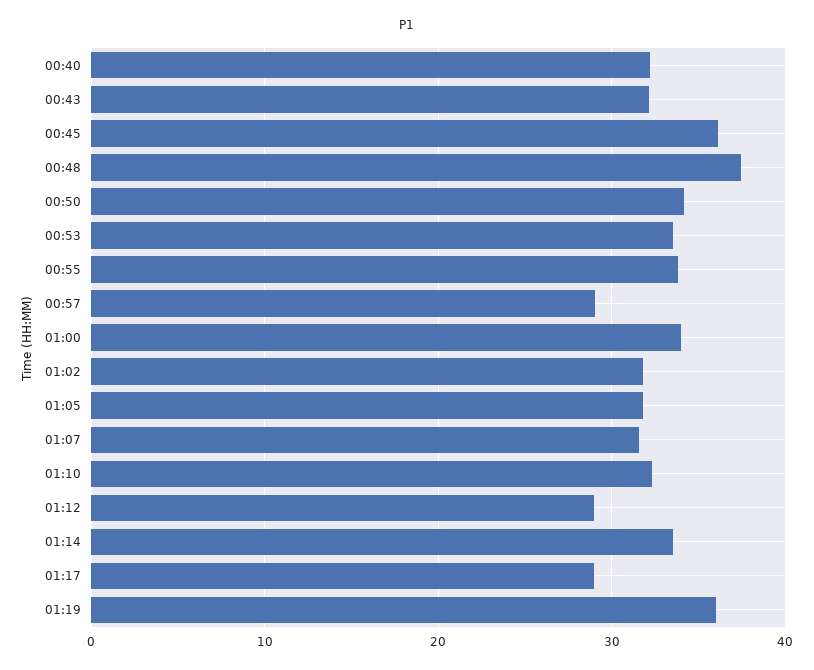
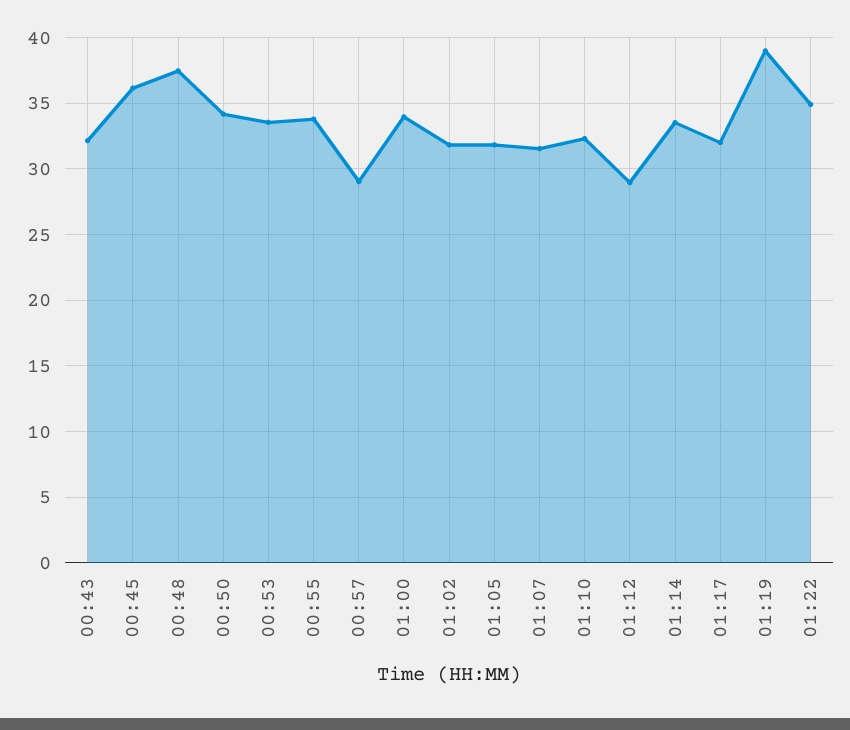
00:40: 32 -> none
01:17: 29 -> 32
01:19: 36 -> 39
01:22: none -> 35

